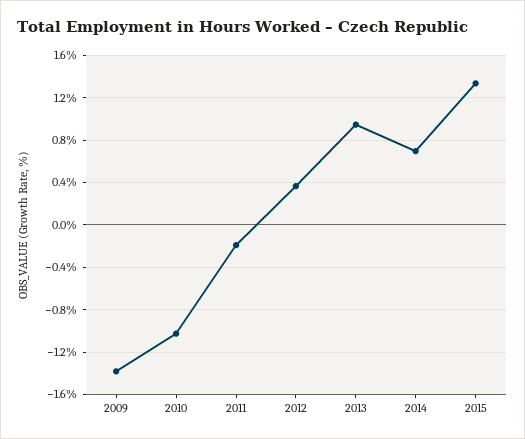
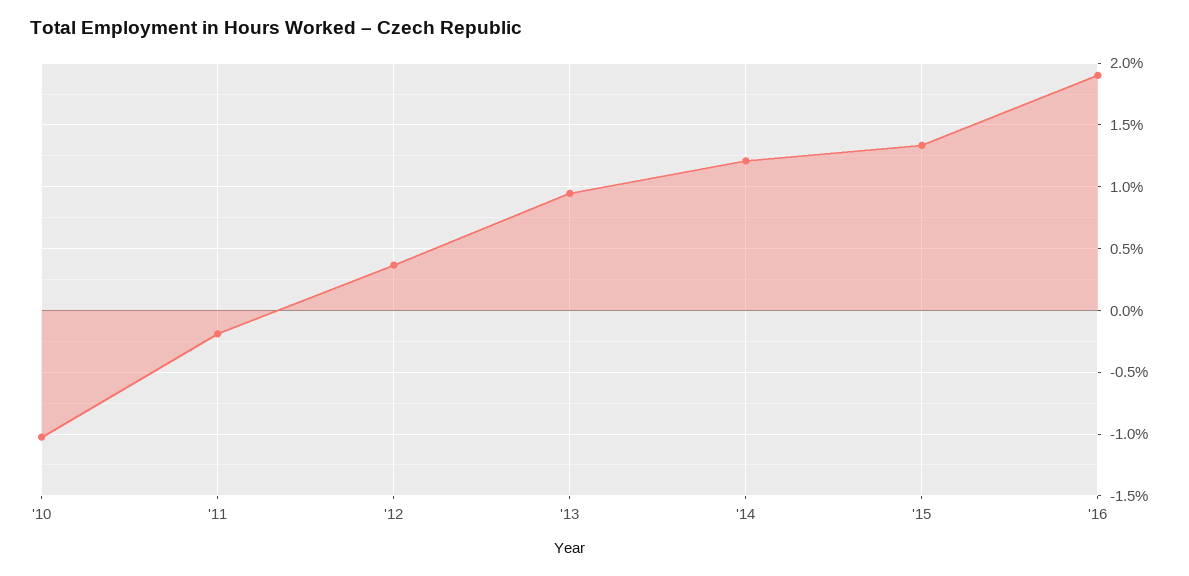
2009: -1.4 -> none
2014: 0.7 -> 1.2
'16: none -> 1.9

